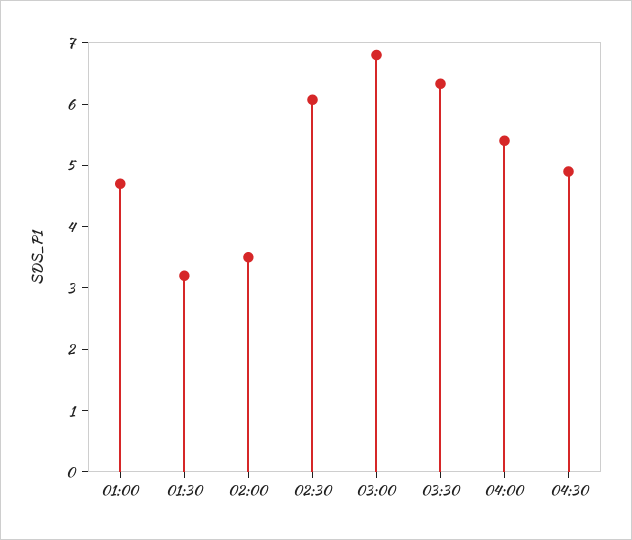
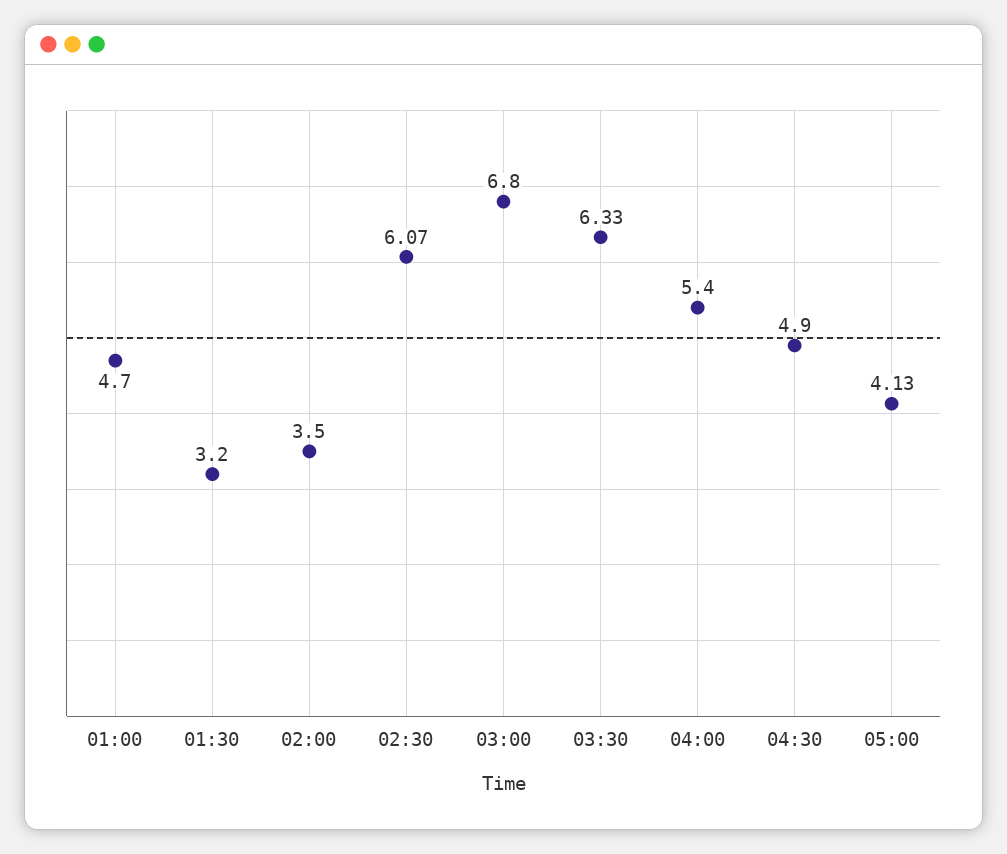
05:00: none -> 4.13

